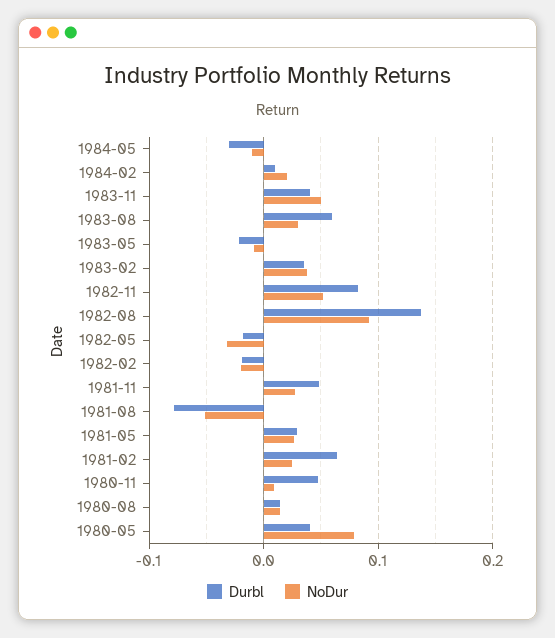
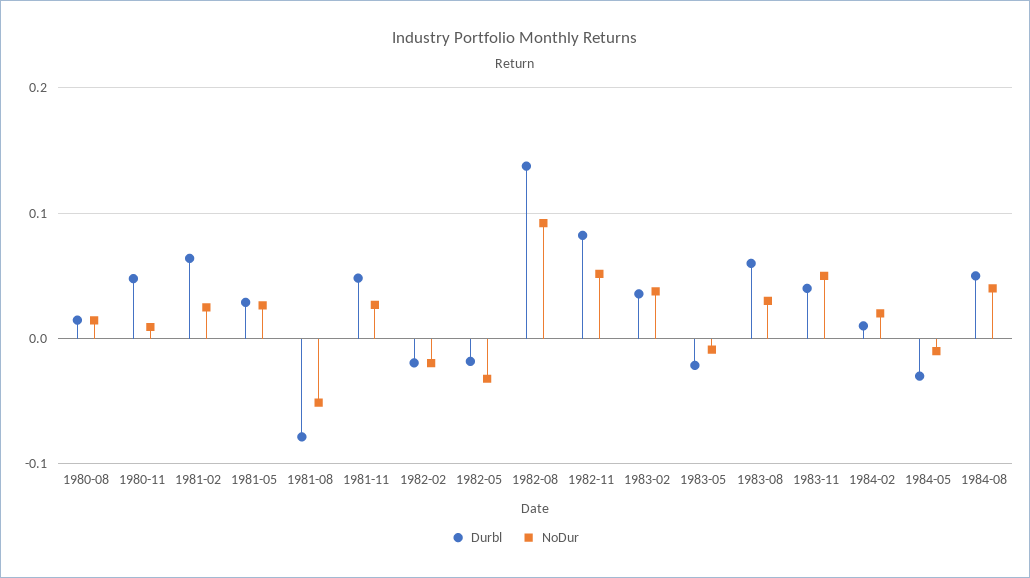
Durbl, 1980-05: 0.04 -> none
NoDur, 1980-05: 0.08 -> none
Durbl, 1984-08: none -> 0.05
NoDur, 1984-08: none -> 0.04

